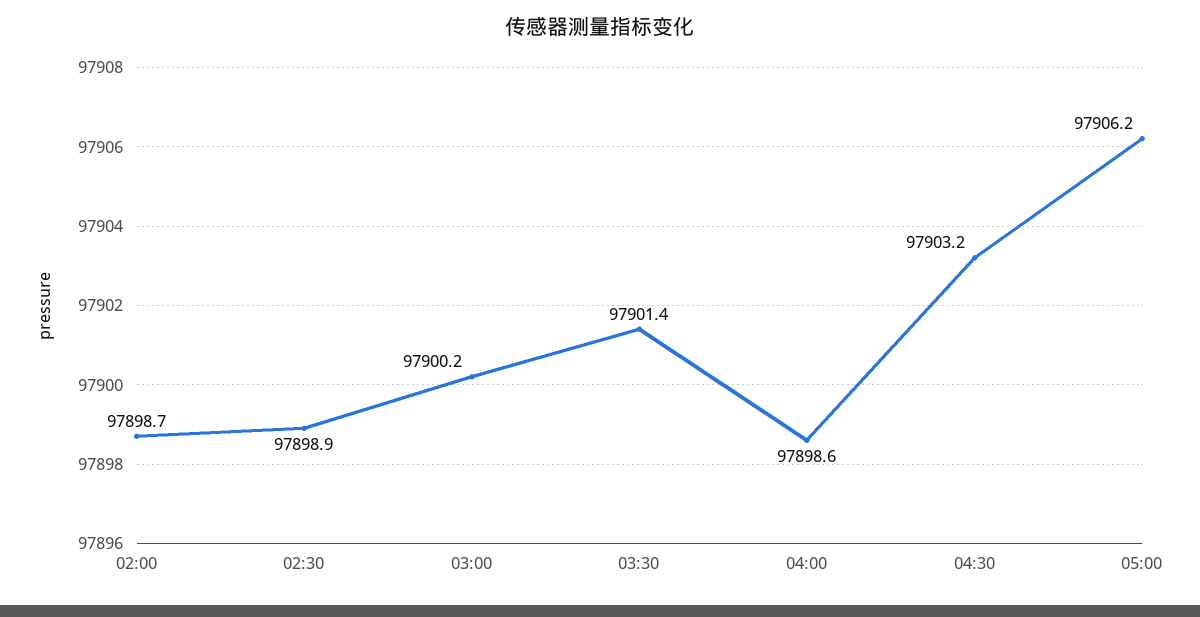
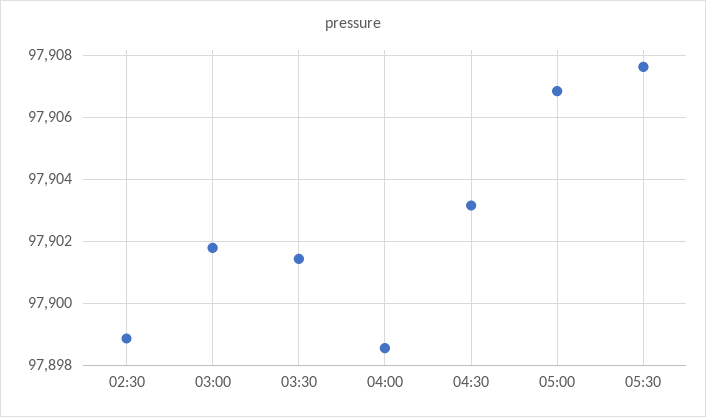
02:00: 97898.7 -> none
03:00: 97900.2 -> 97901.8
05:00: 97906.2 -> 97906.8
05:30: none -> 97907.6

